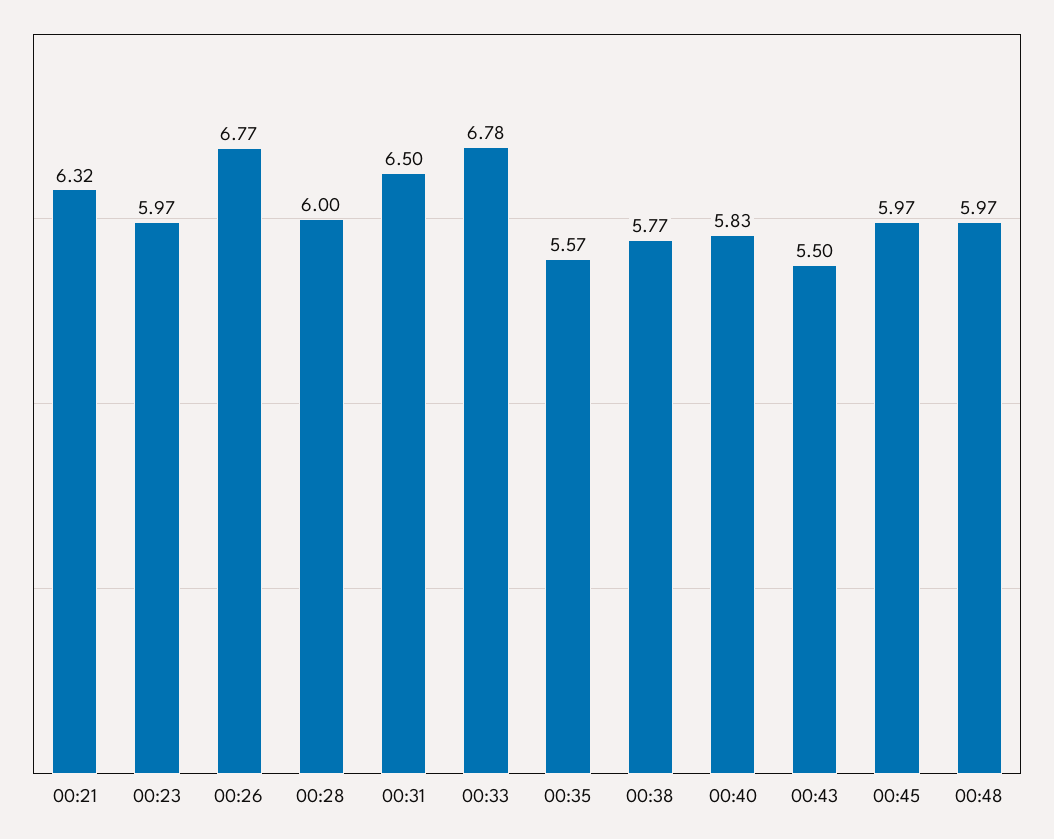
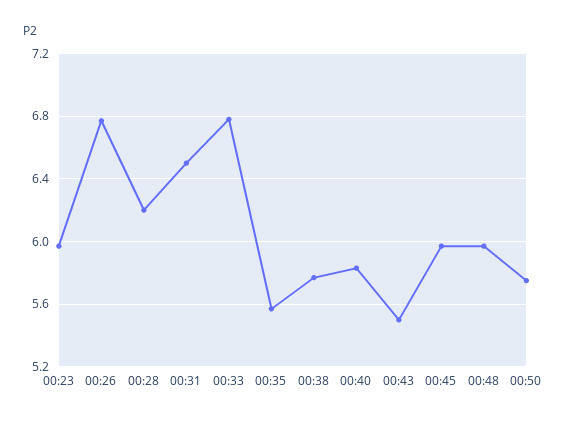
00:21: 6.32 -> none
00:28: 6 -> 6.2
00:50: none -> 5.75

